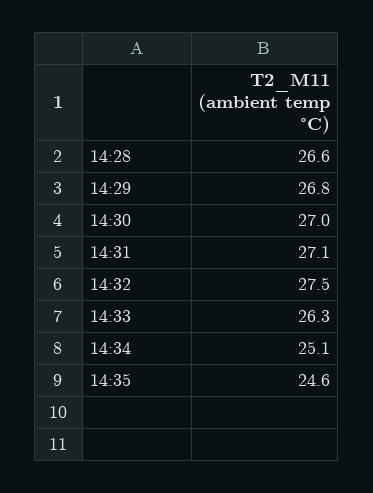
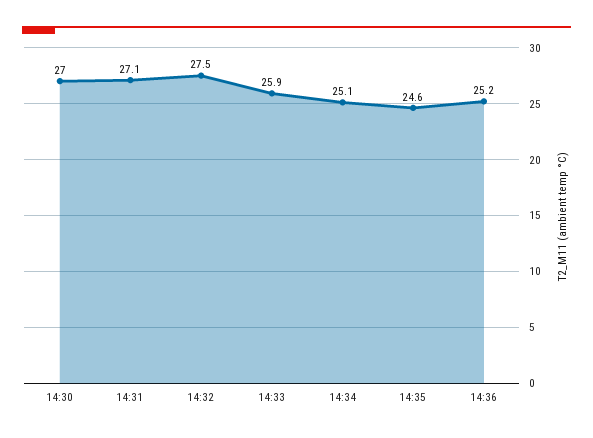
14:28: 26.6 -> none
14:29: 26.8 -> none
14:33: 26.3 -> 25.9
14:36: none -> 25.2

